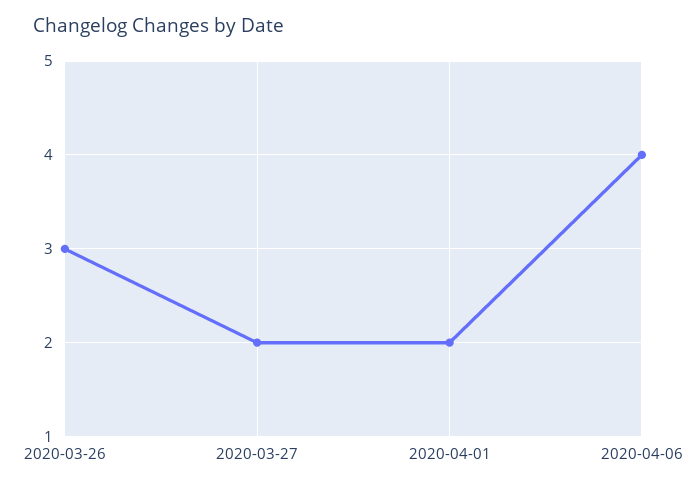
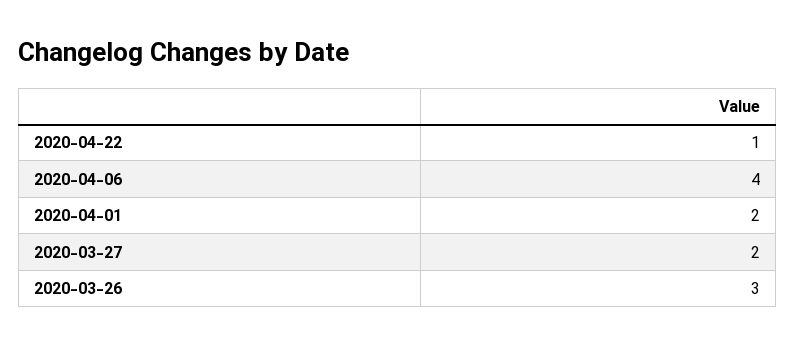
2020-04-22: none -> 1

